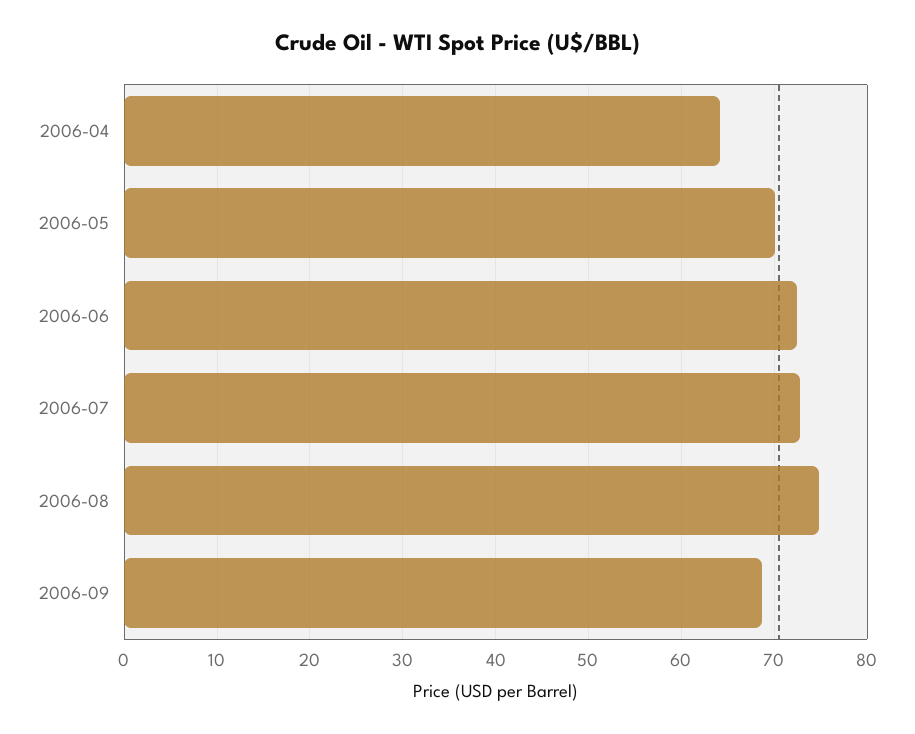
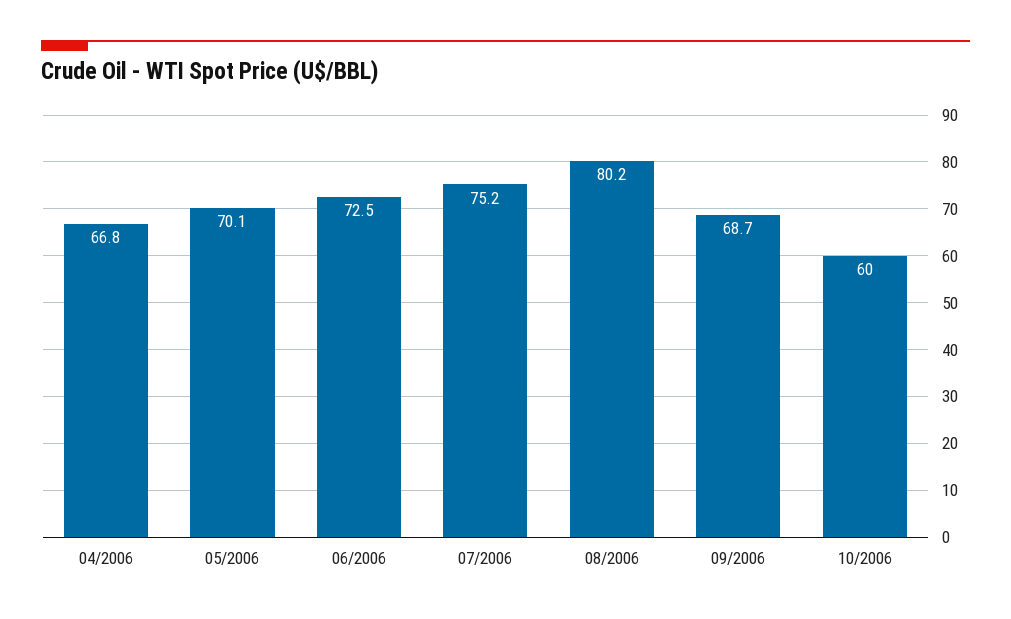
2006-04: 64 -> 66.8
2006-07: 73 -> 75.2
2006-08: 75 -> 80.2
10/2006: none -> 60

